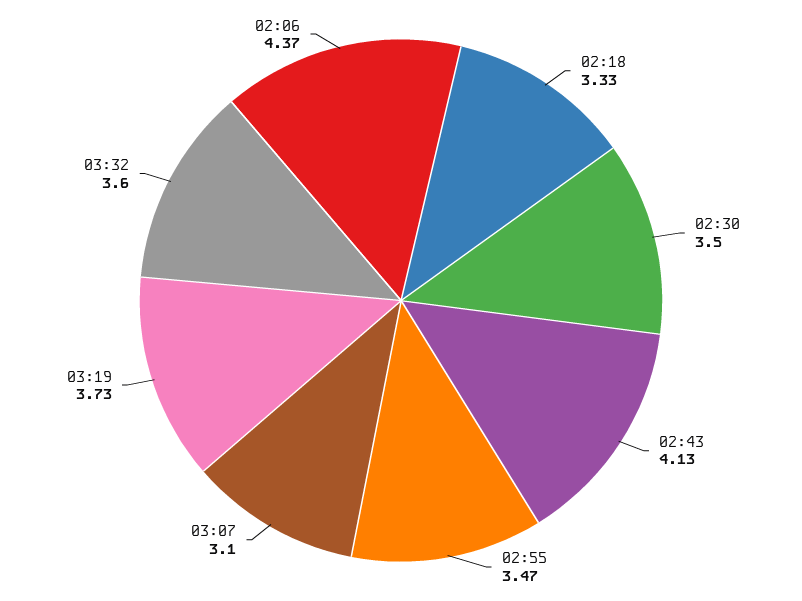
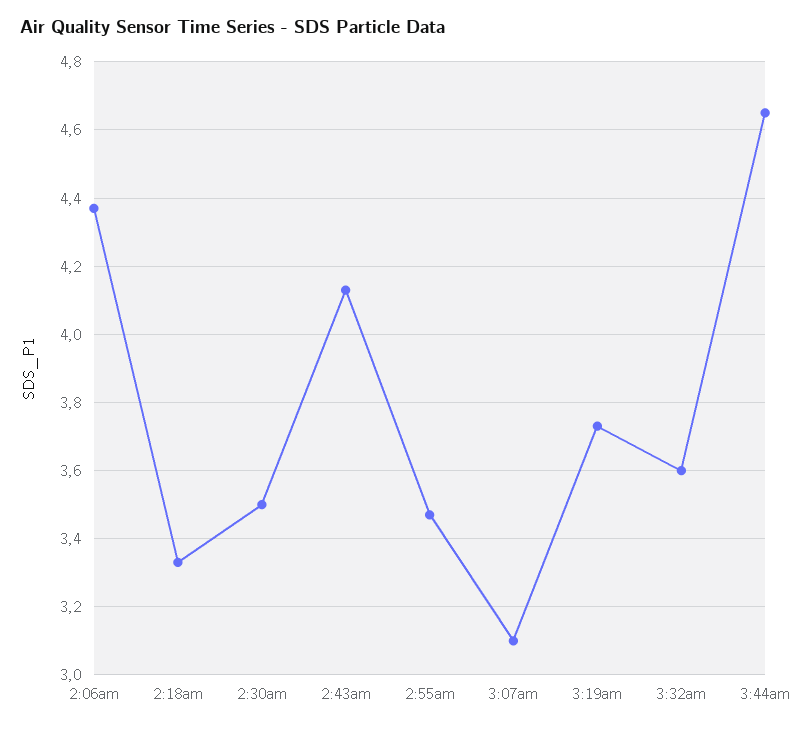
3:44am: none -> 4.65

